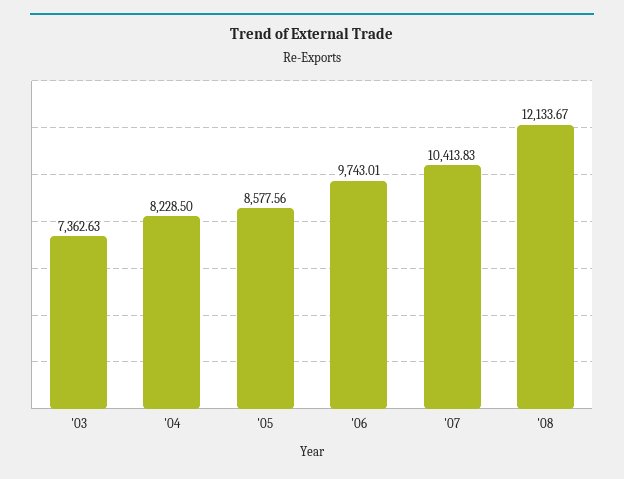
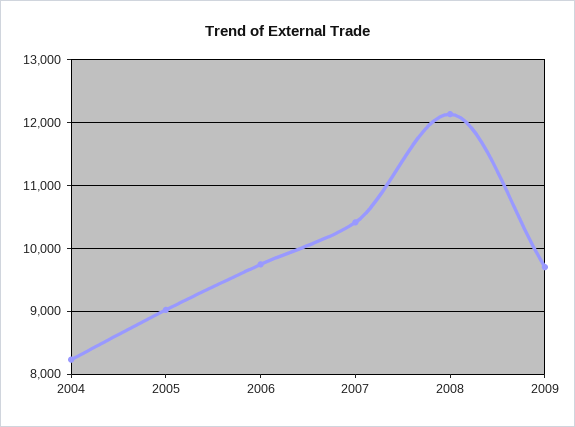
'03: 7362.63 -> none
'05: 8577.56 -> 9000
2009: none -> 9700

